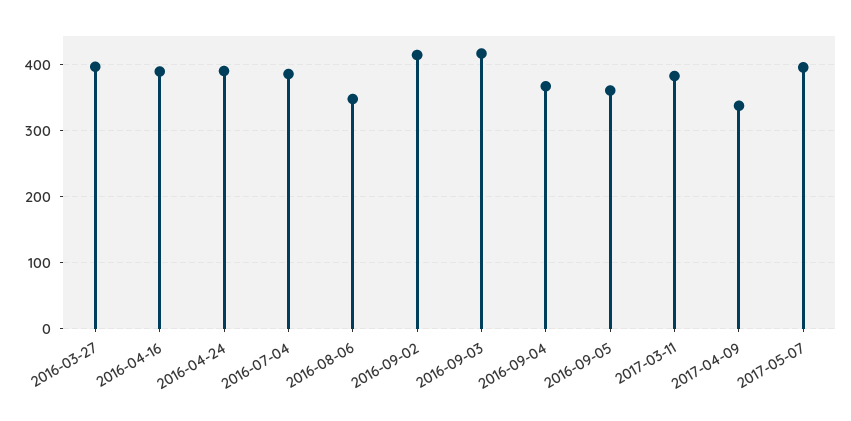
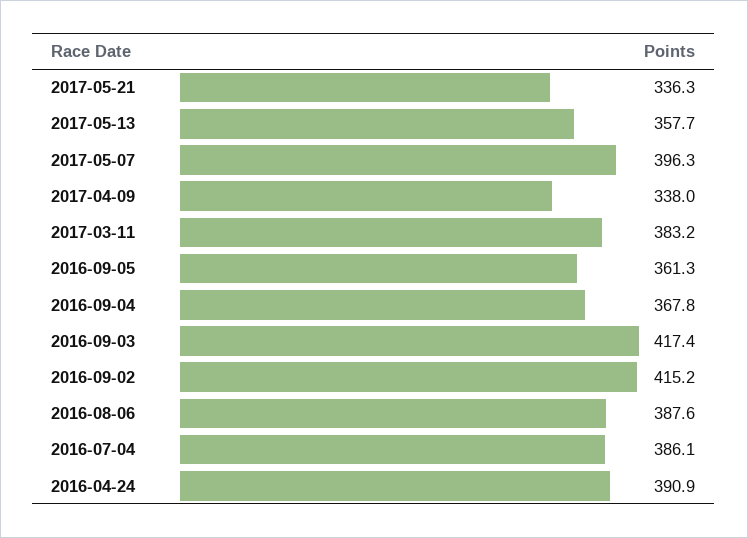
2016-03-27: 400 -> none
2016-04-16: 390 -> none
2016-08-06: 350 -> 387.6
2017-05-21: none -> 336.3
2017-05-13: none -> 357.7

